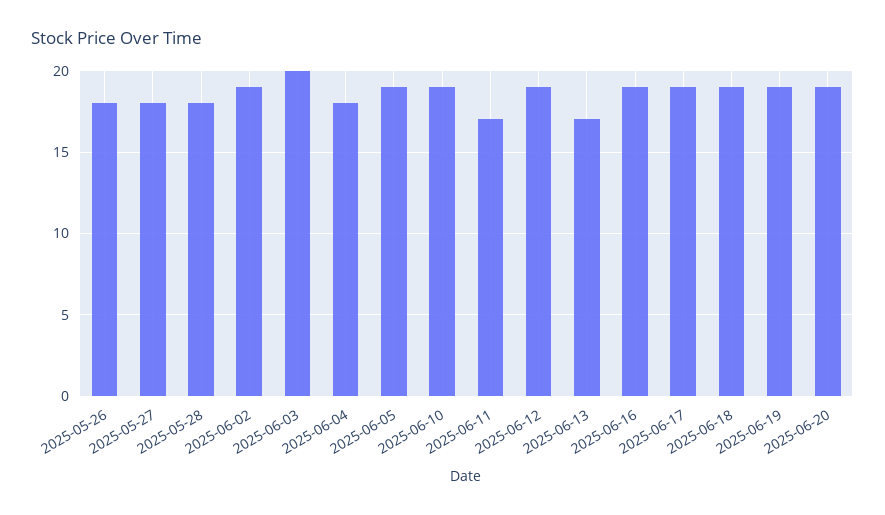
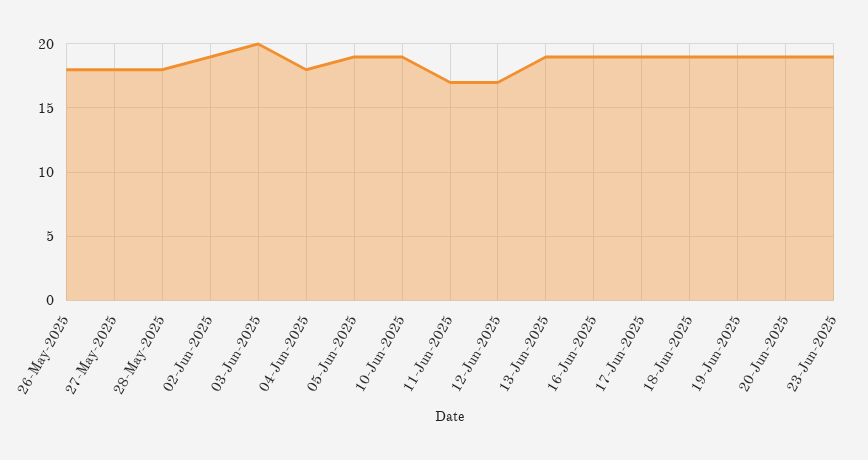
2025-06-12: 19 -> 17
2025-06-13: 17 -> 19
23-Jun-2025: none -> 19

